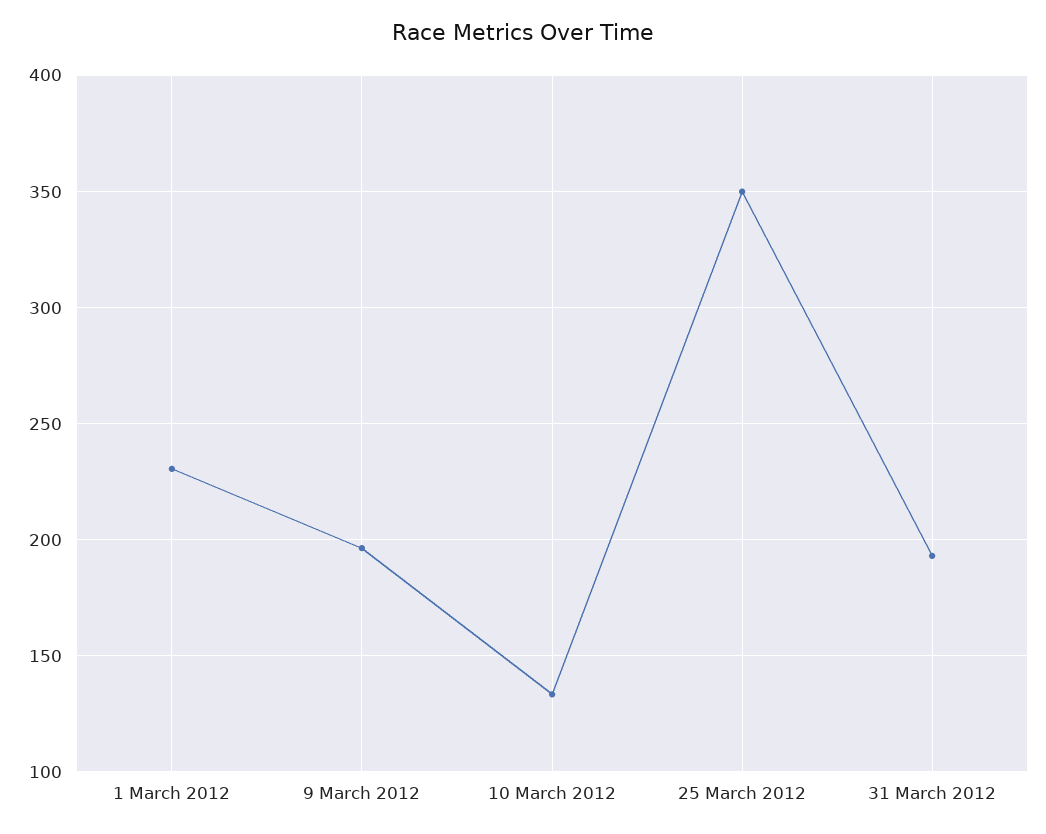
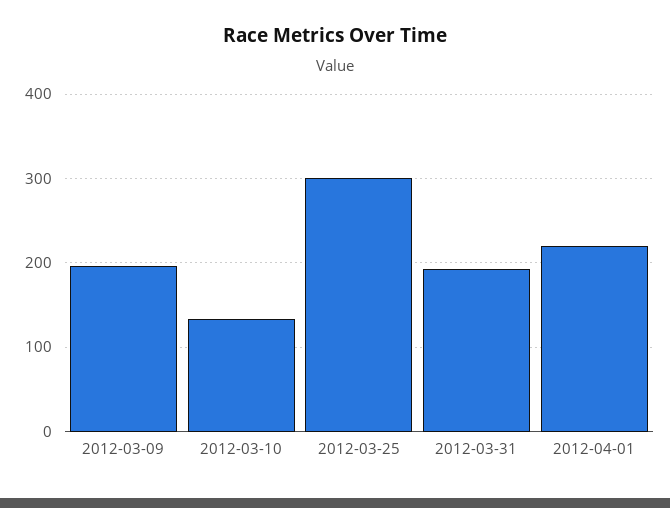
1 March 2012: 230 -> none
25 March 2012: 350 -> 300
2012-04-01: none -> 220

